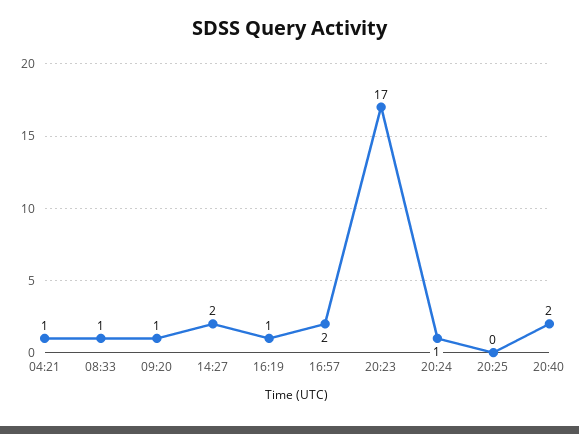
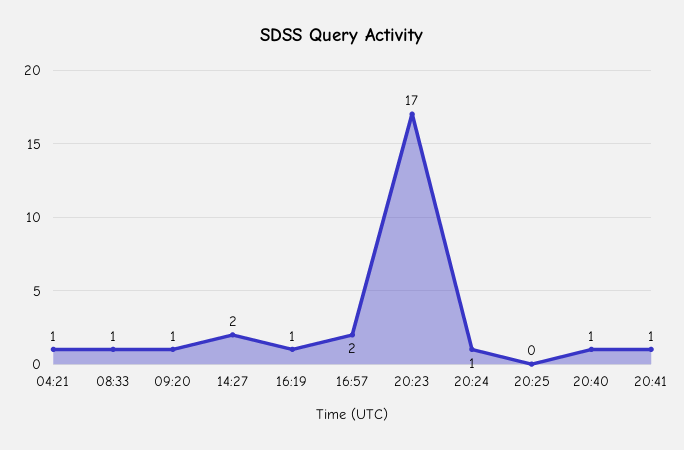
20:40: 2 -> 1
20:41: none -> 1

